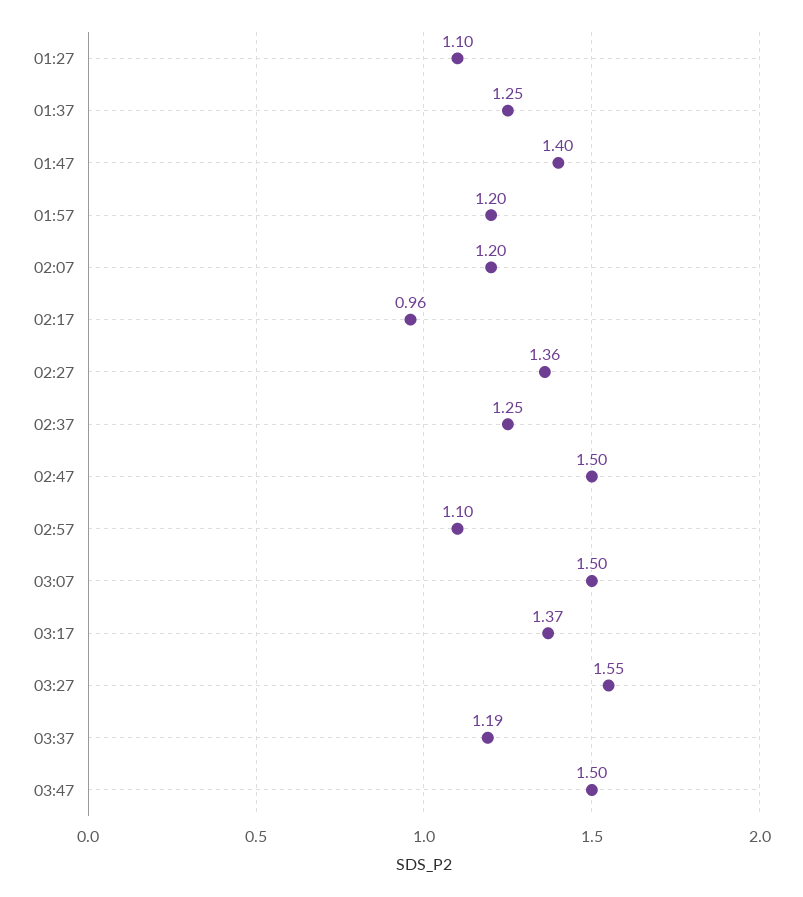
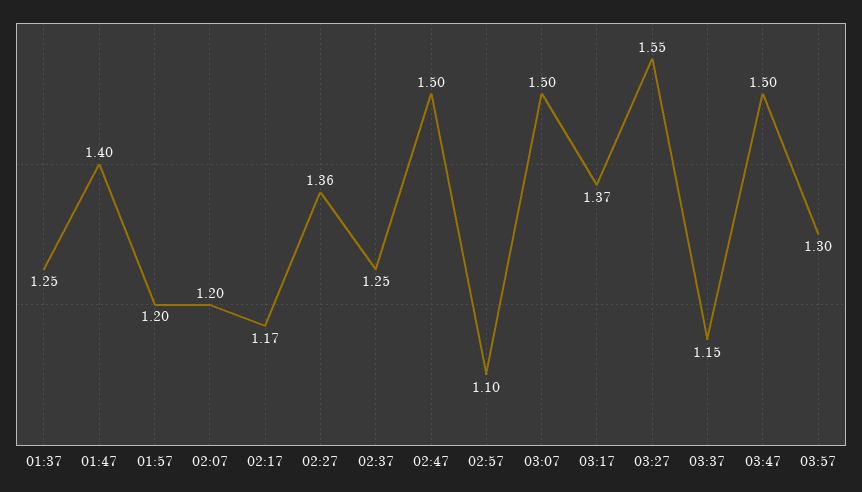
01:27: 1.1 -> none
02:17: 0.96 -> 1.17
03:37: 1.19 -> 1.15
03:57: none -> 1.3

